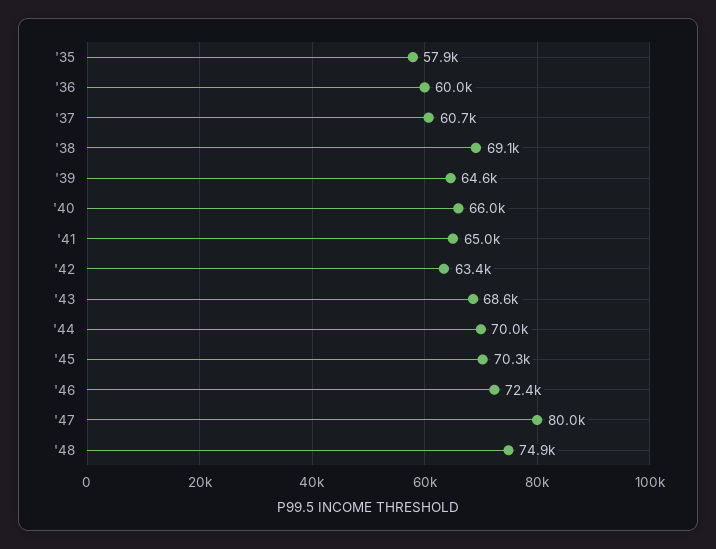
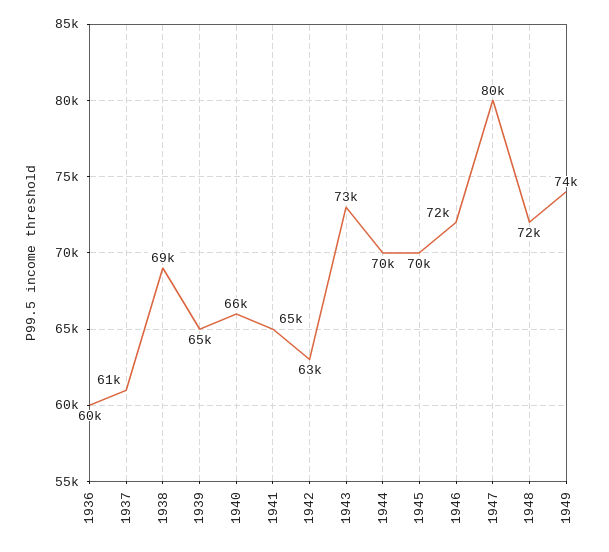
'35: 57900 -> none
'43: 68600 -> 73000
'48: 74900 -> 72000
1949: none -> 74000

